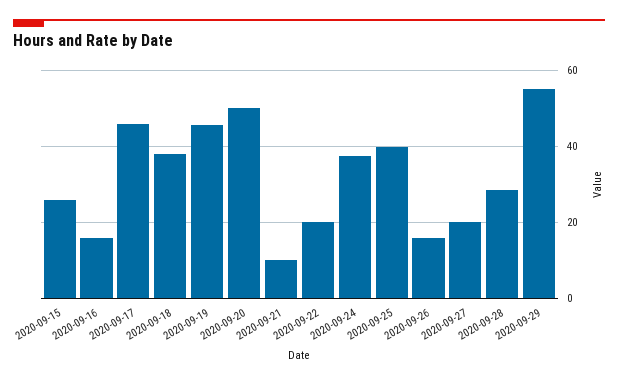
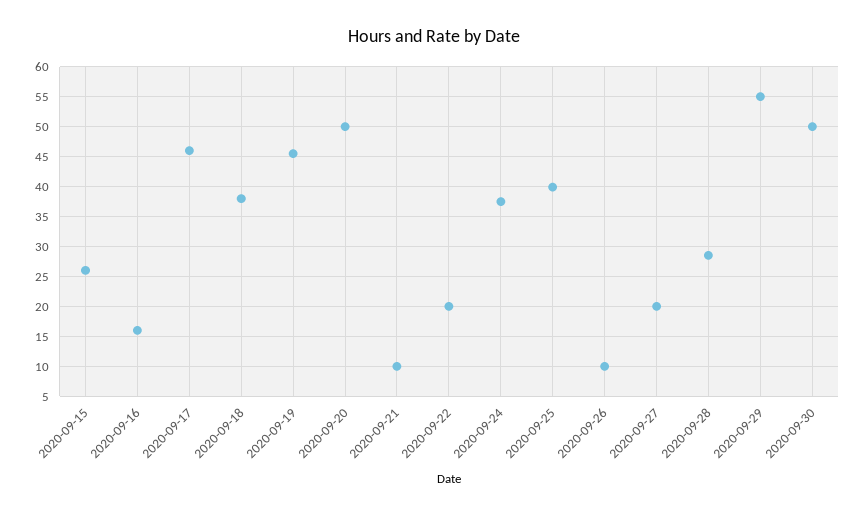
2020-09-26: 16 -> 10
2020-09-30: none -> 50

